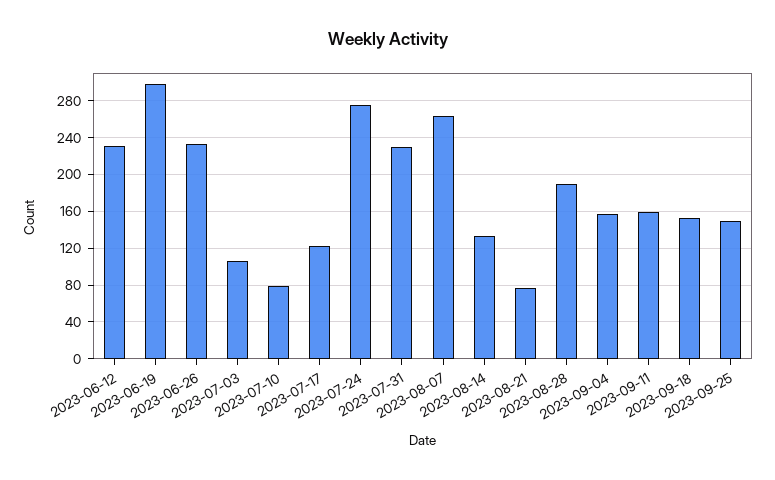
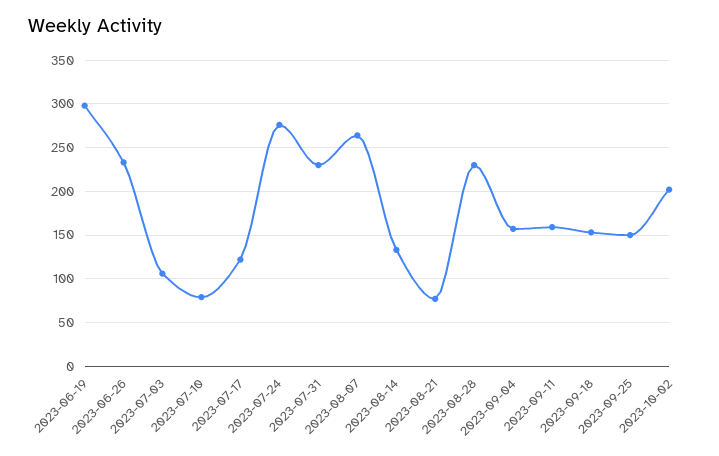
2023-06-12: 230 -> none
2023-08-28: 190 -> 230
2023-10-02: none -> 200

